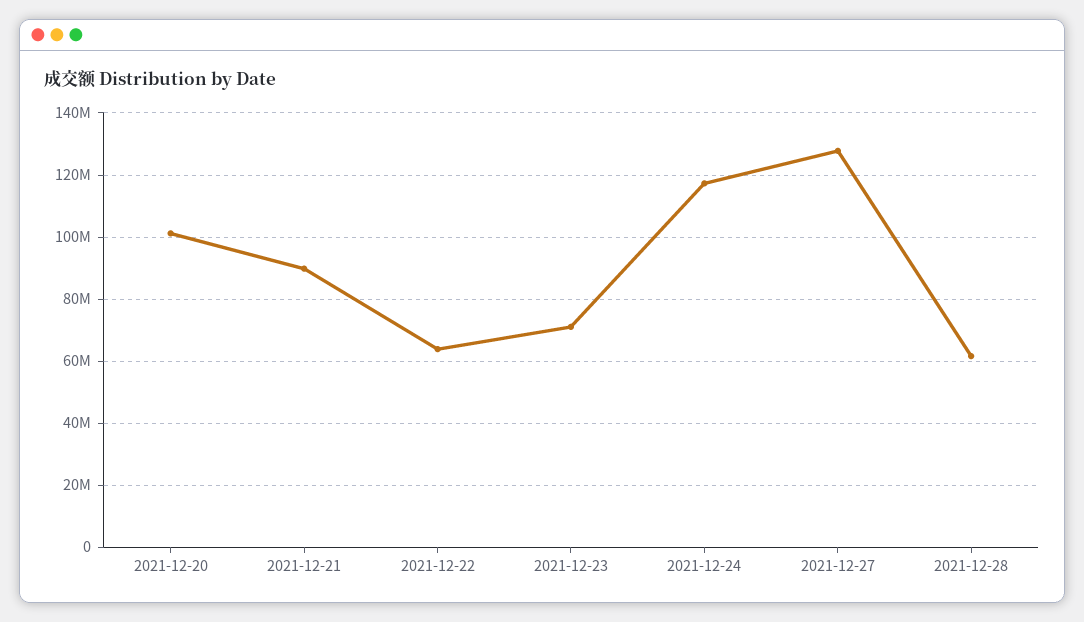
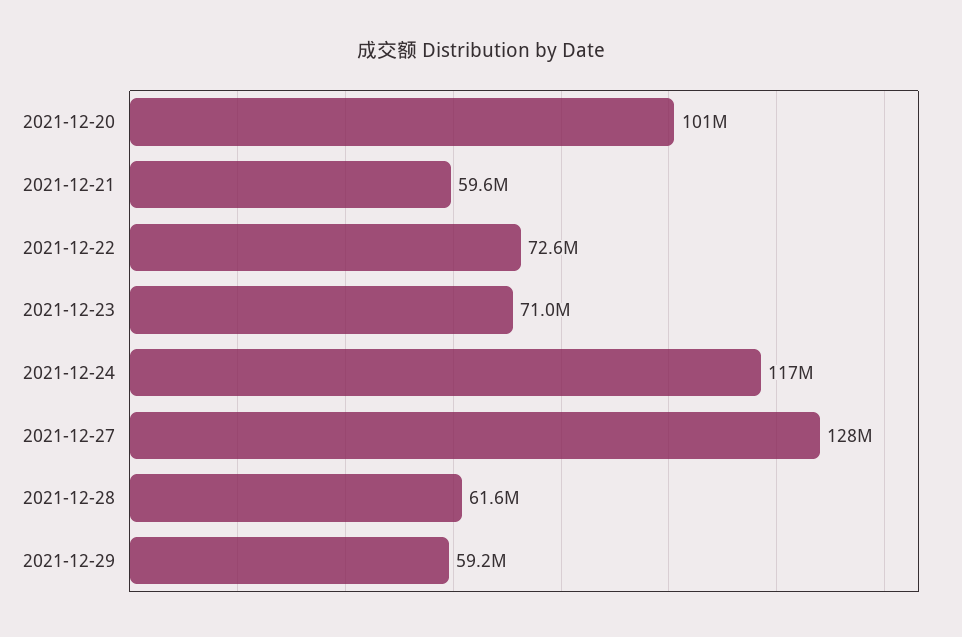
2021-12-21: 90000000 -> 59600000
2021-12-22: 64000000 -> 72600000
2021-12-29: none -> 59200000

